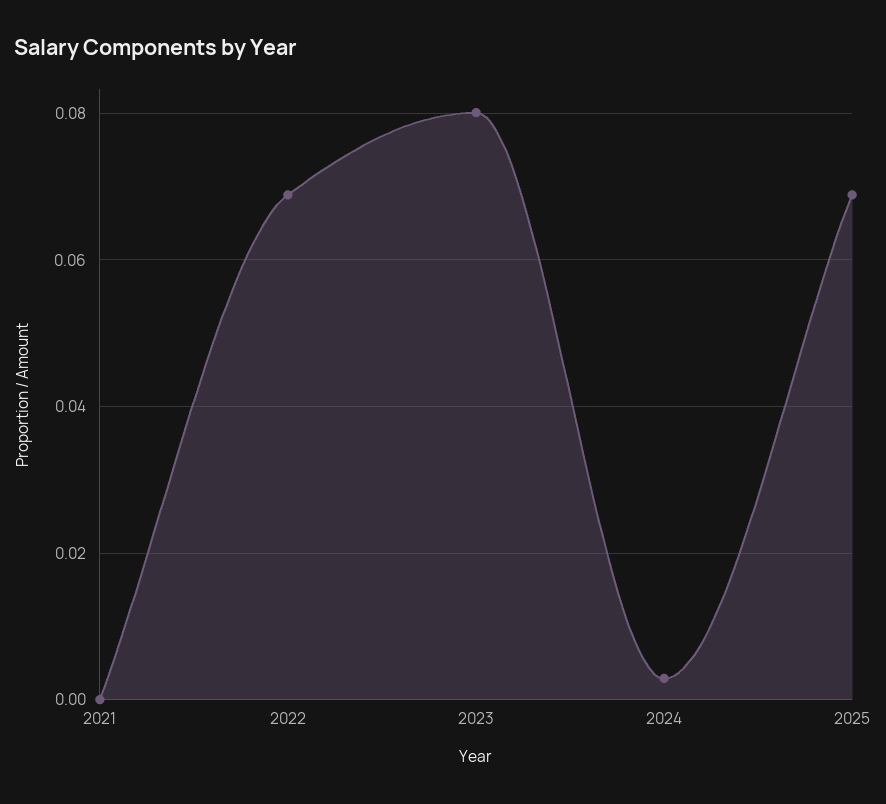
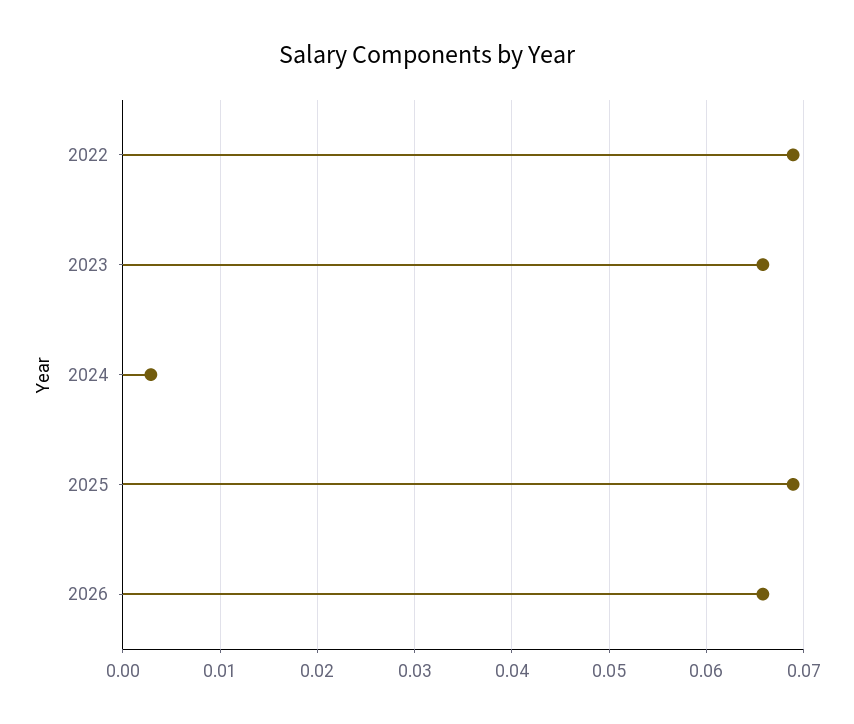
2021: 0 -> none
2023: 0.08 -> 0.066
2026: none -> 0.066

